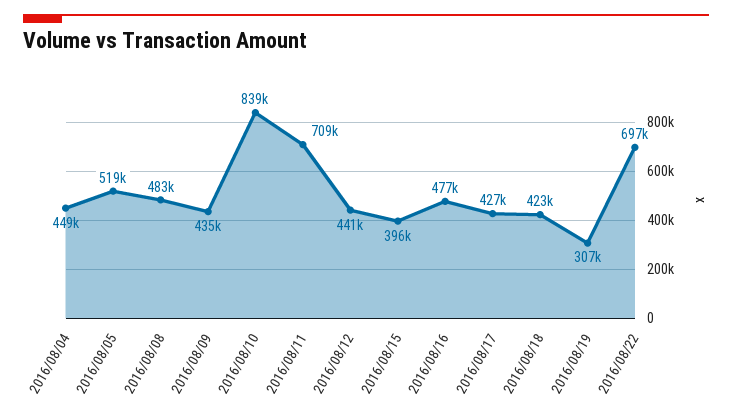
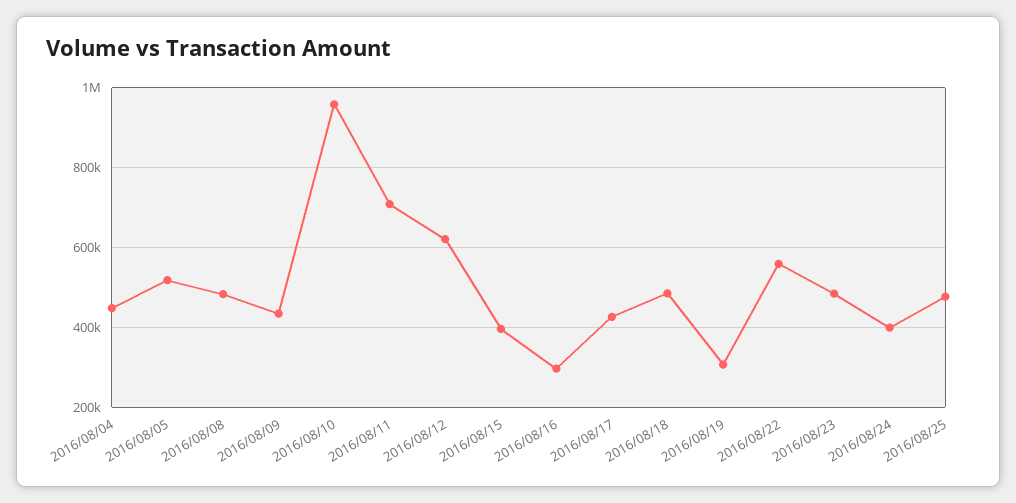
2016/08/10: 839000 -> 960000
2016/08/12: 441000 -> 620000
2016/08/16: 477000 -> 300000
2016/08/18: 423000 -> 480000
2016/08/22: 697000 -> 560000
2016/08/23: none -> 480000
2016/08/24: none -> 400000
2016/08/25: none -> 480000

